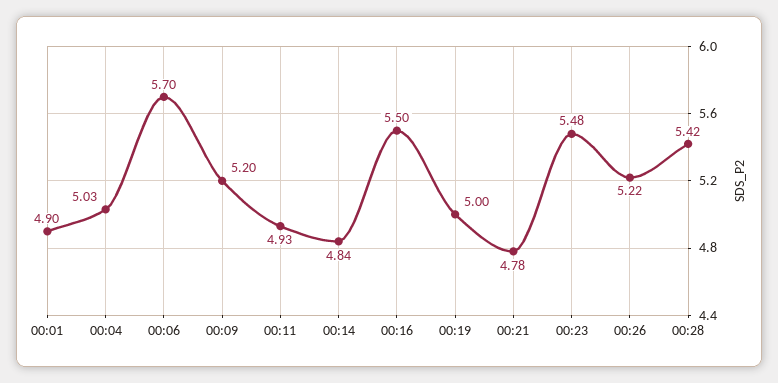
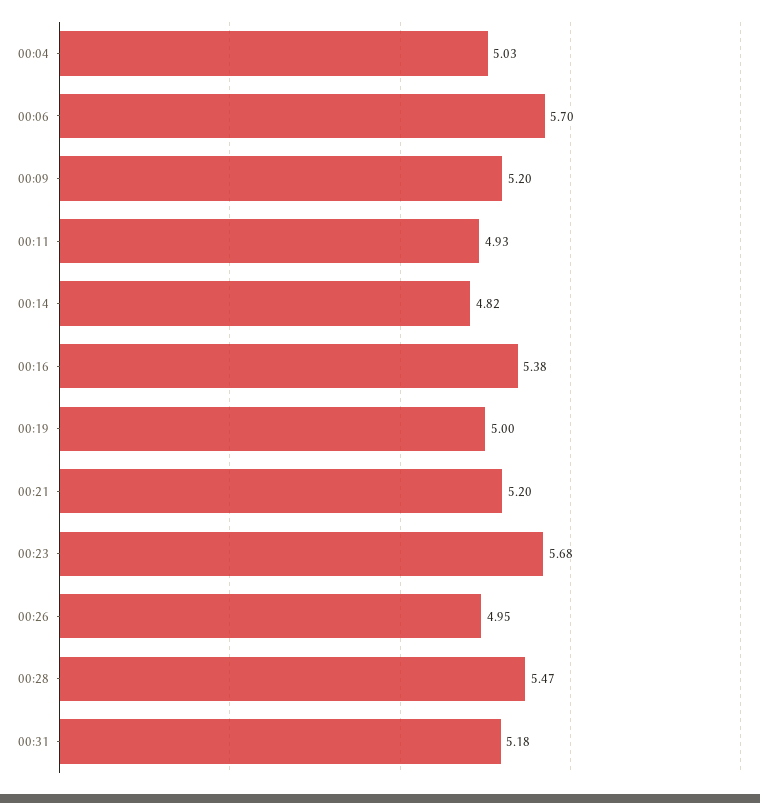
00:01: 4.9 -> none
00:14: 4.84 -> 4.82
00:16: 5.5 -> 5.38
00:21: 4.78 -> 5.2
00:23: 5.48 -> 5.68
00:26: 5.22 -> 4.95
00:28: 5.42 -> 5.47
00:31: none -> 5.18

